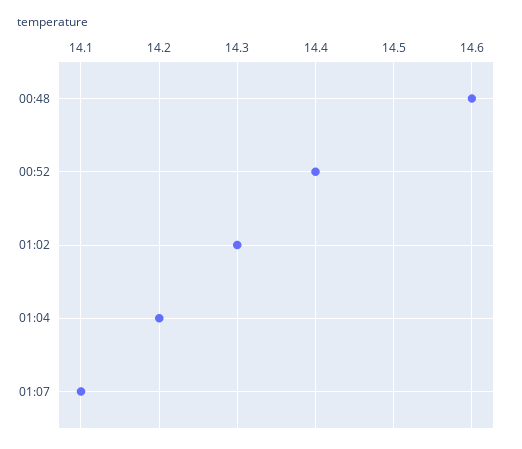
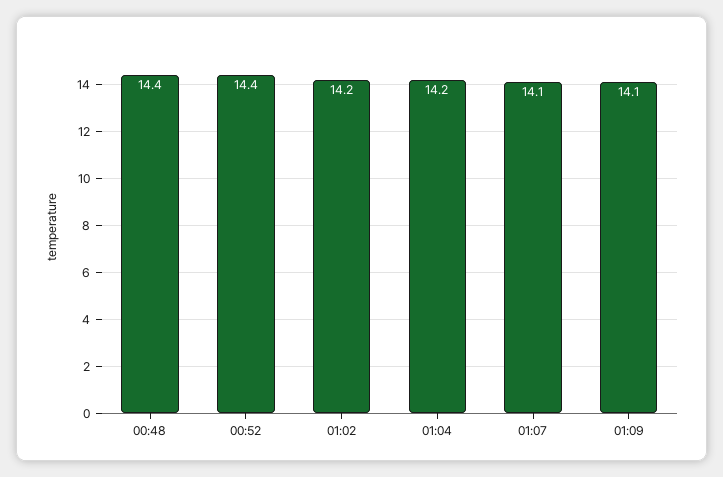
00:48: 14.6 -> 14.4
01:02: 14.3 -> 14.2
01:09: none -> 14.1

